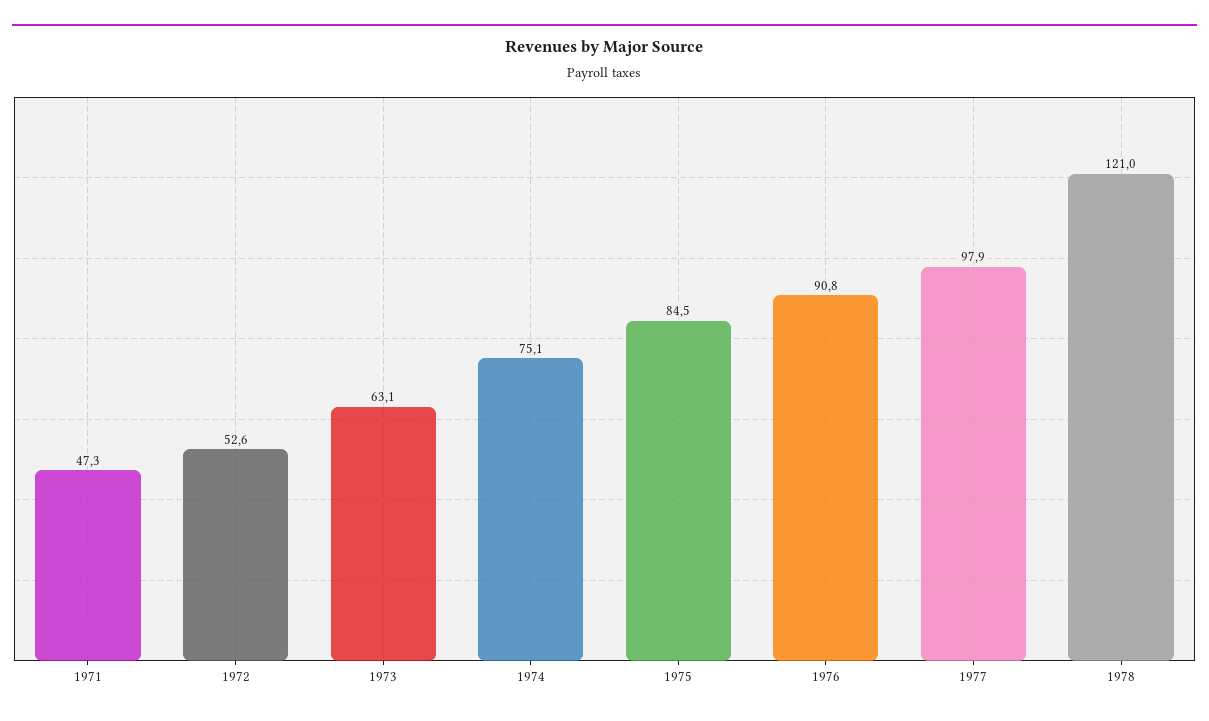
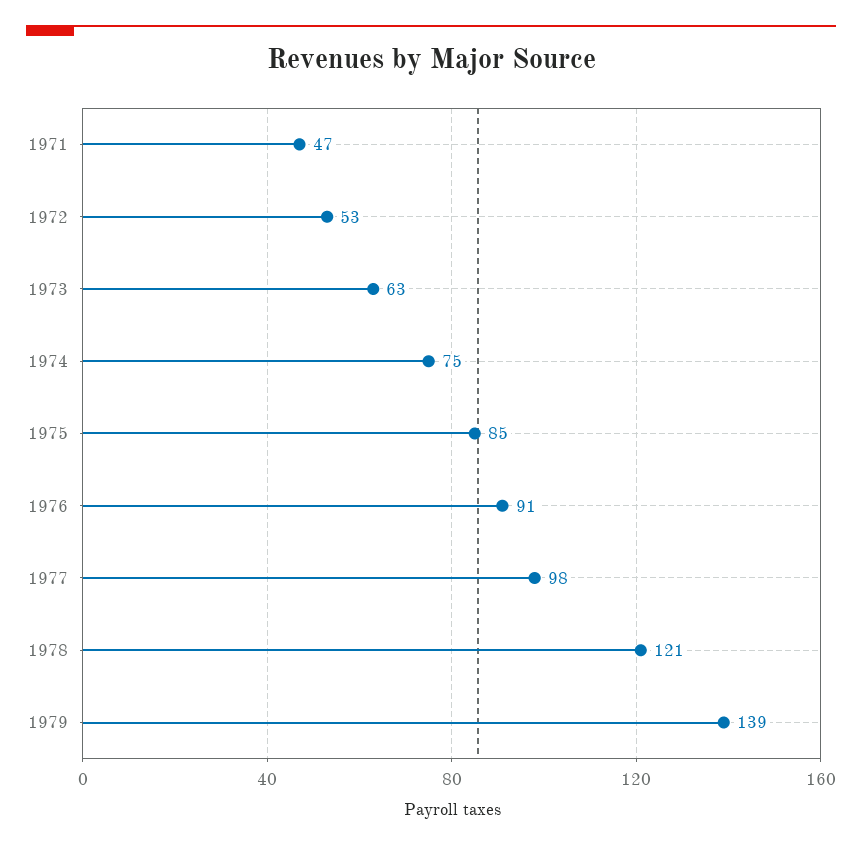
1979: none -> 139

